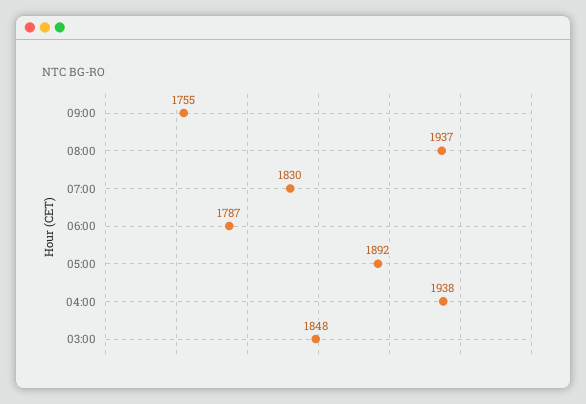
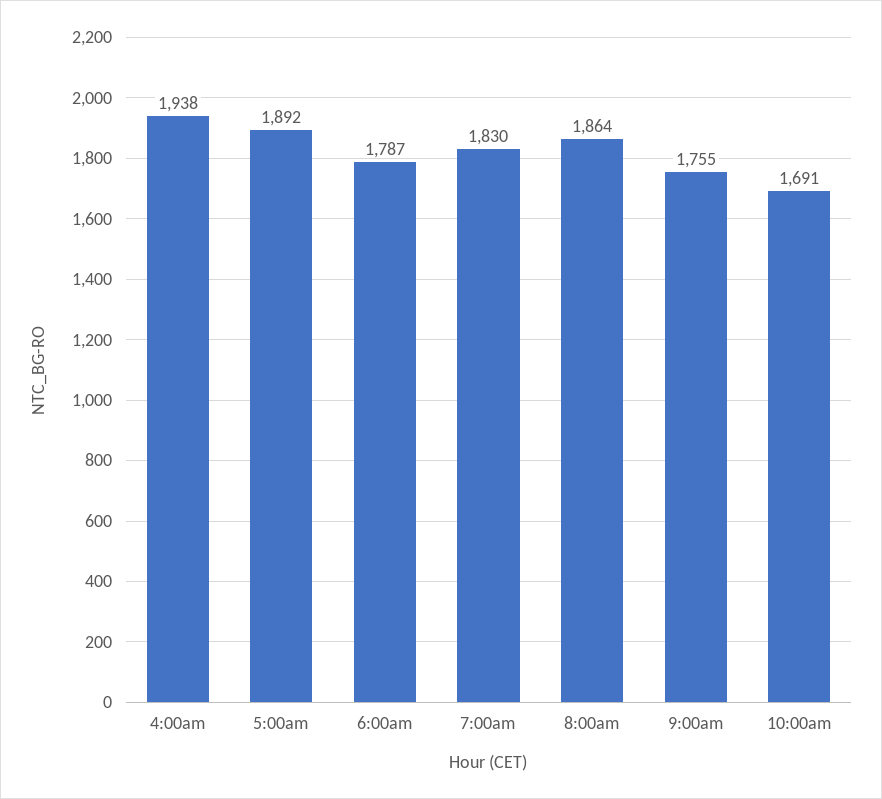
08:00: 1937 -> 1864
03:00: 1848 -> none
10:00am: none -> 1691

